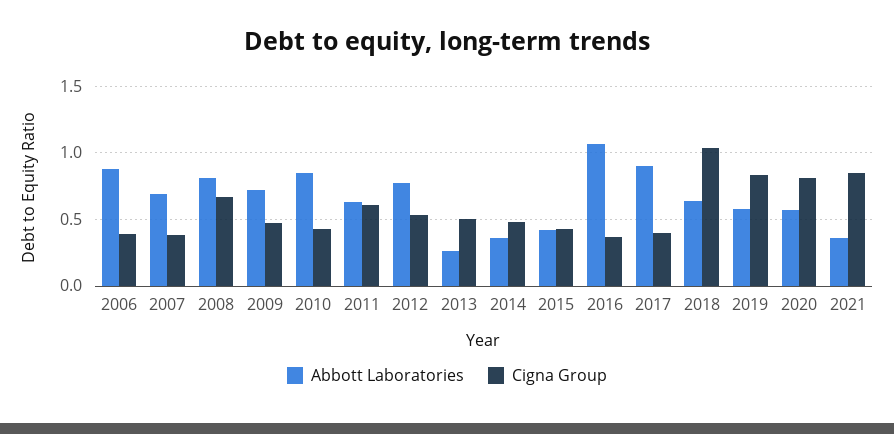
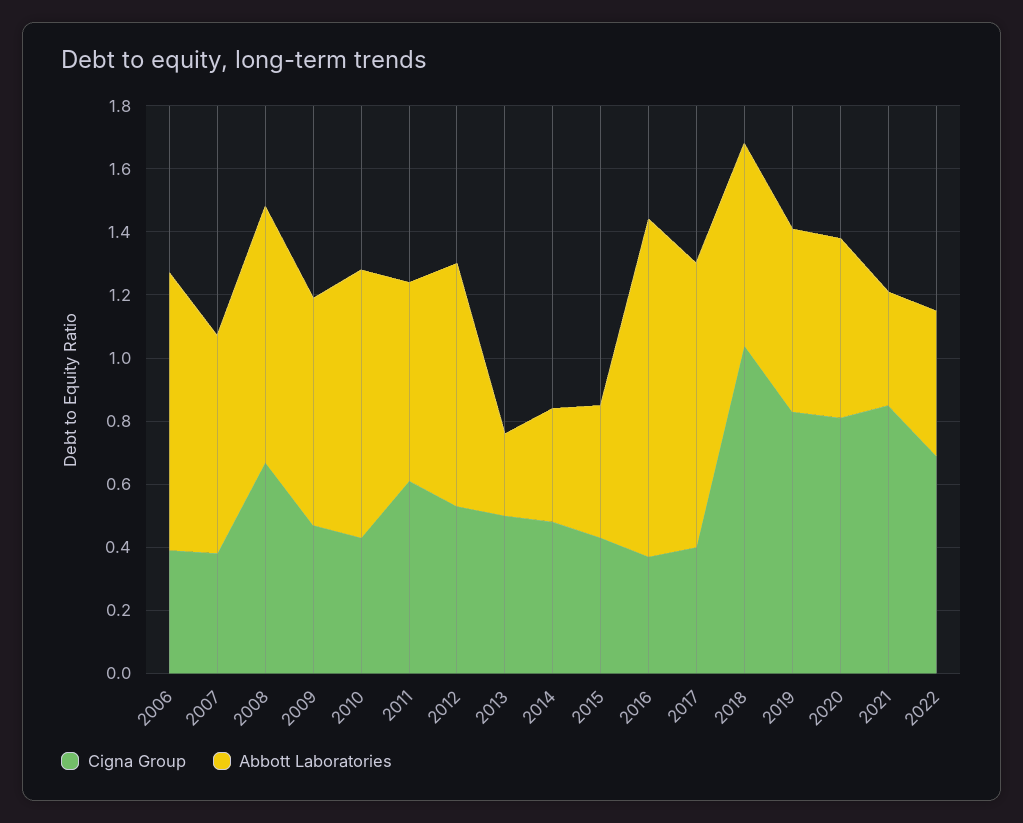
Cigna Group, 2022: none -> 0.7
Abbott Laboratories, 2022: none -> 0.45

